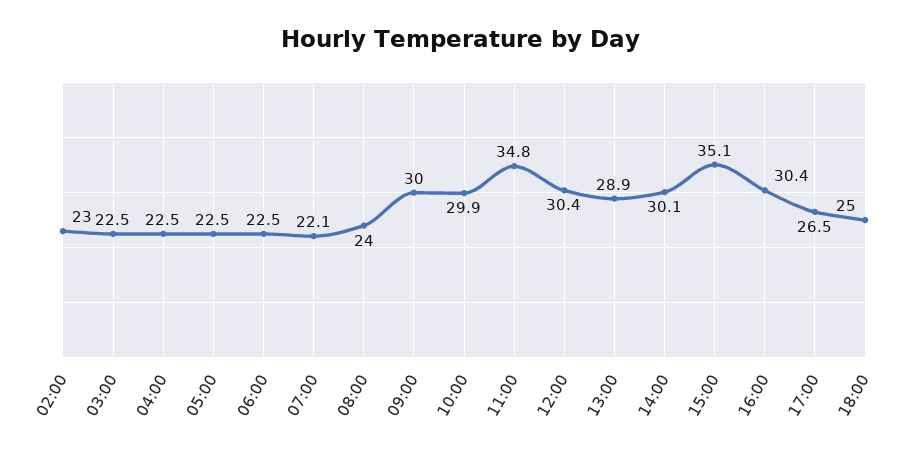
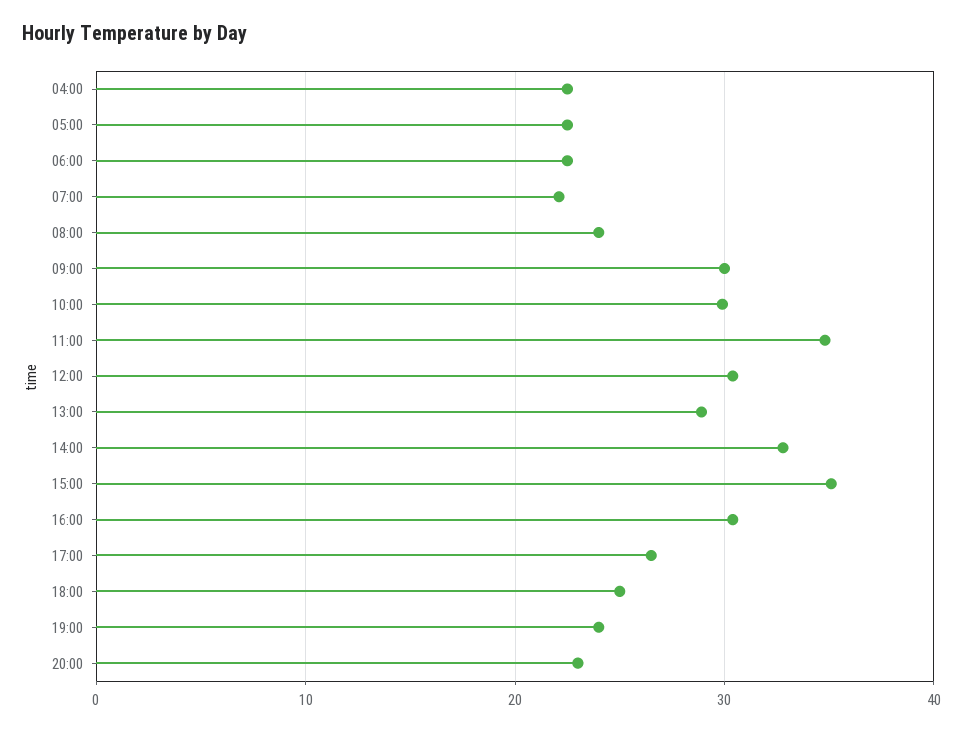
02:00: 23 -> none
03:00: 22.5 -> none
14:00: 30.1 -> 33
19:00: none -> 24
20:00: none -> 23

